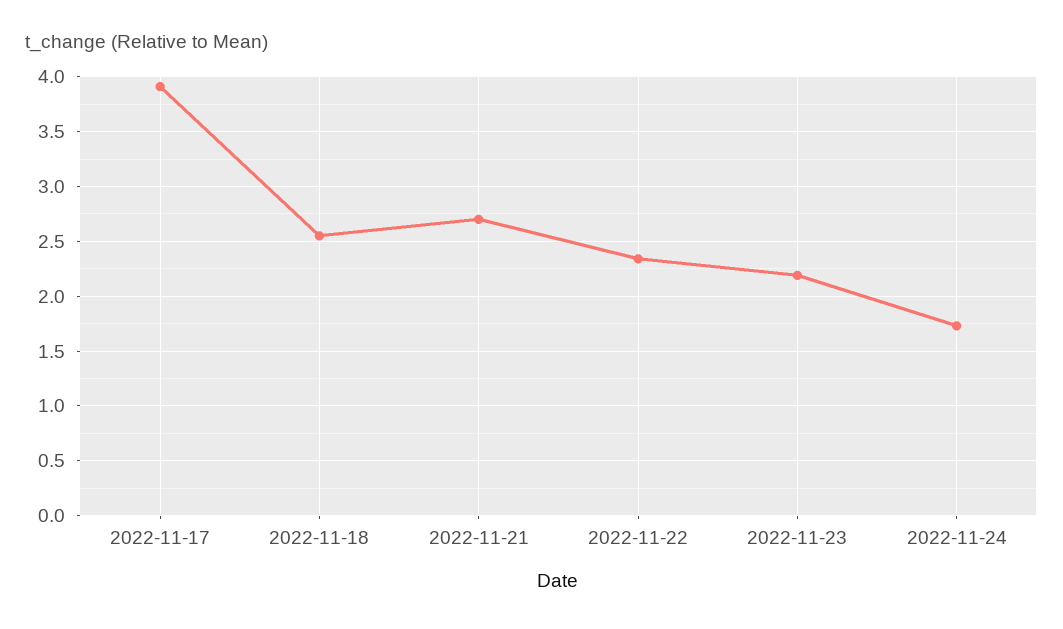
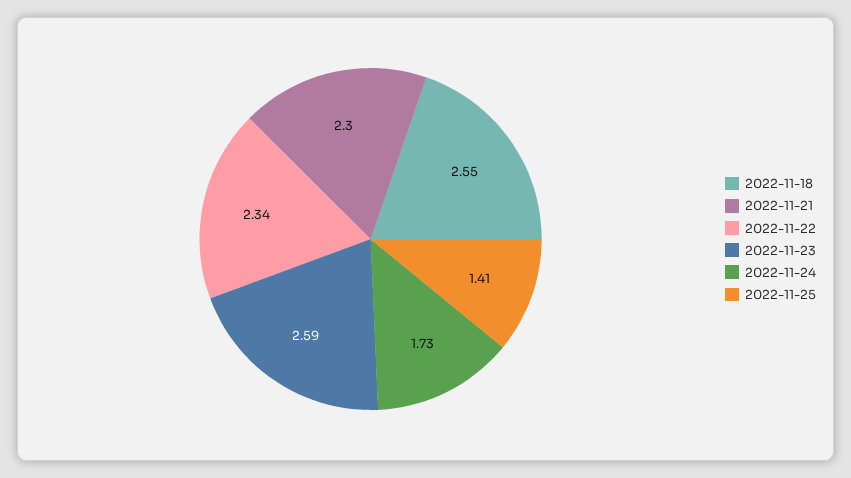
2022-11-17: 3.9 -> none
2022-11-21: 2.7 -> 2.3
2022-11-23: 2.2 -> 2.59
2022-11-25: none -> 1.41

